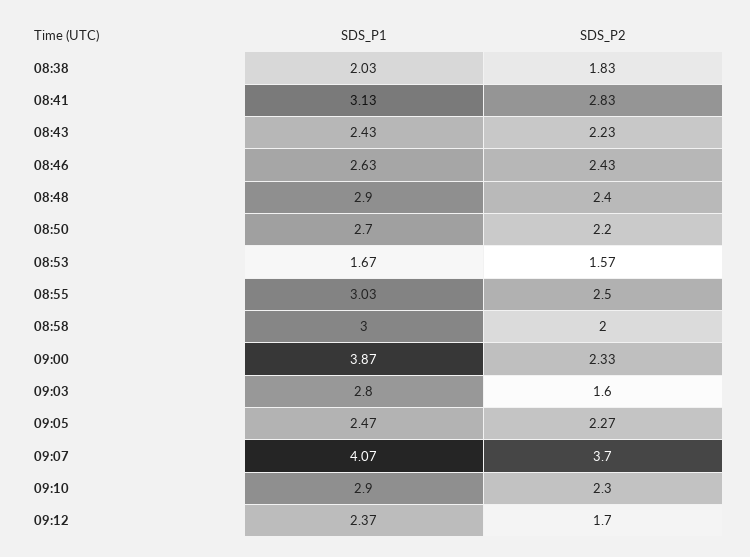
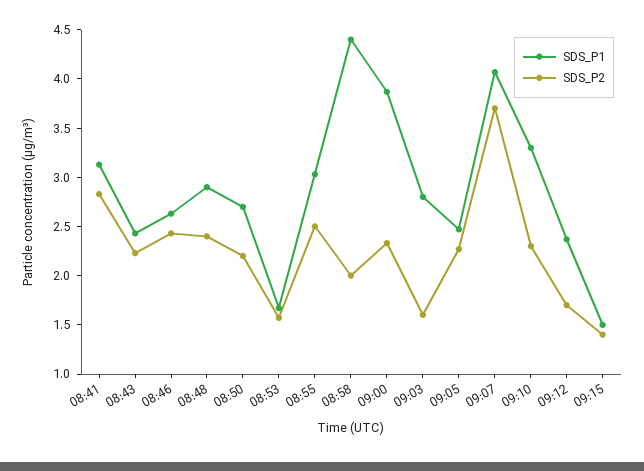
SDS_P1, 08:38: 2.03 -> none
SDS_P2, 08:38: 1.83 -> none
SDS_P1, 08:58: 3 -> 4.4
SDS_P1, 09:10: 2.9 -> 3.3
SDS_P1, 09:15: none -> 1.5
SDS_P2, 09:15: none -> 1.4

